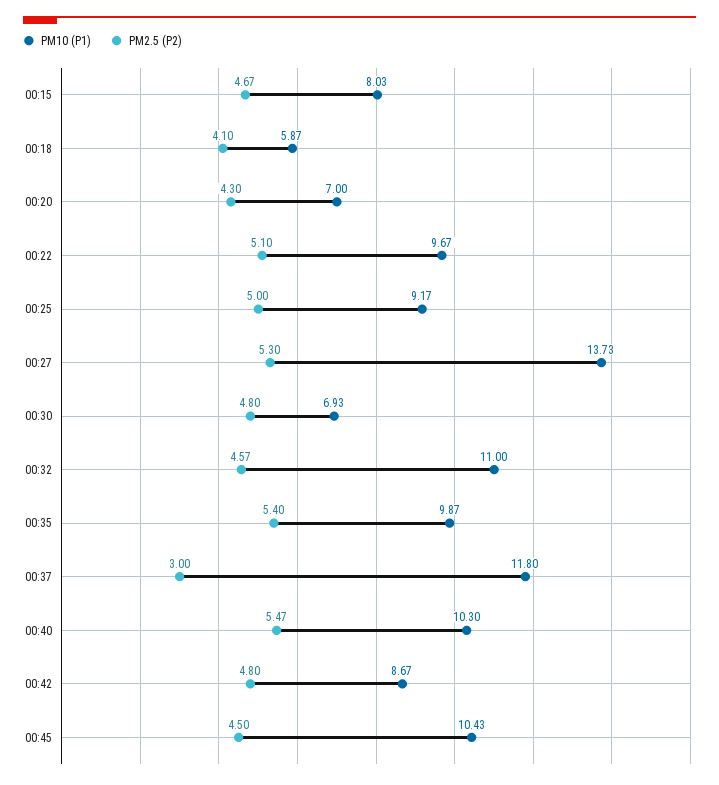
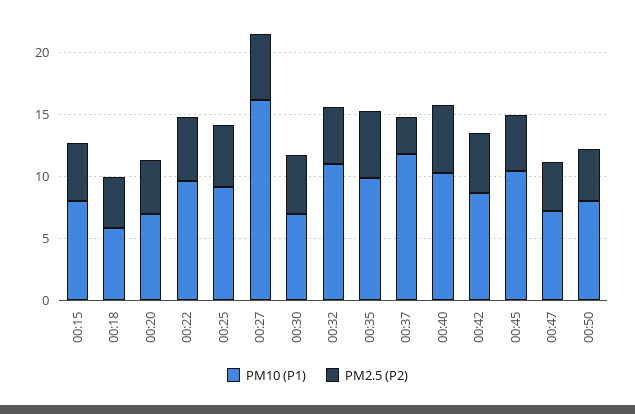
PM10 (P1), 00:27: 13.73 -> 16
PM10 (P1), 00:47: none -> 7
PM2.5 (P2), 00:47: none -> 4
PM10 (P1), 00:50: none -> 8
PM2.5 (P2), 00:50: none -> 4

